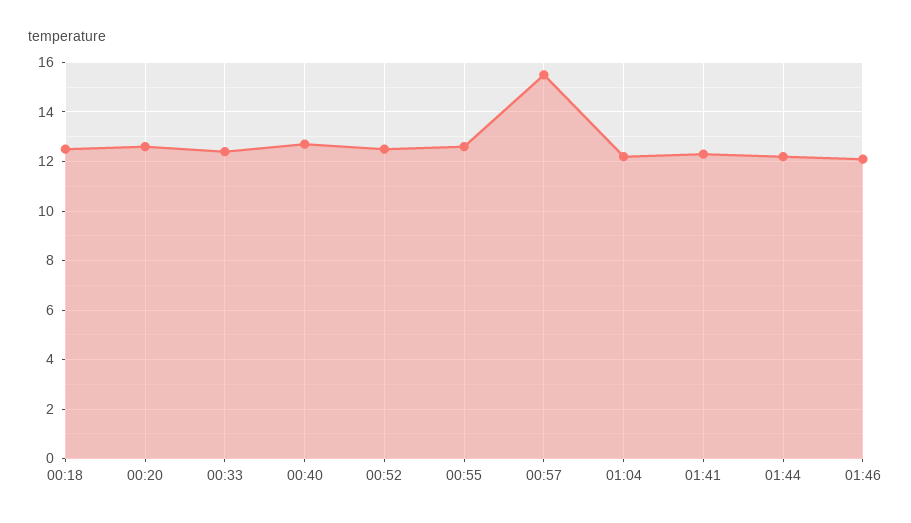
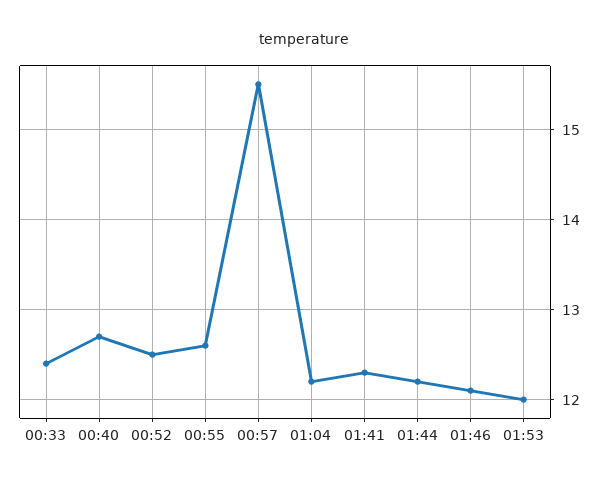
00:18: 12.5 -> none
00:20: 12.5 -> none
01:53: none -> 12

